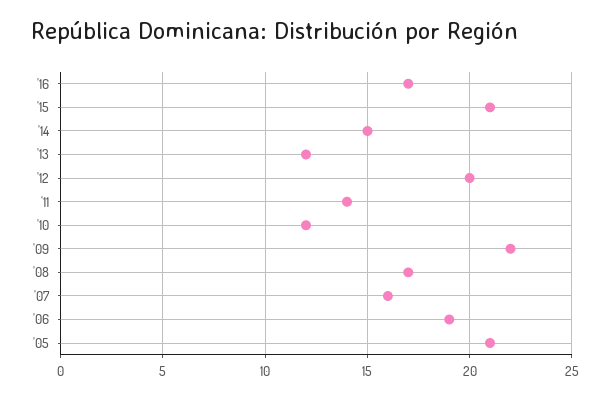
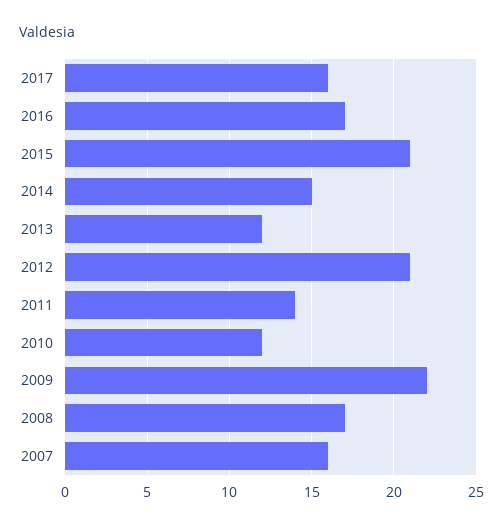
'12: 20 -> 21
'06: 19 -> none
'05: 21 -> none
2017: none -> 16

